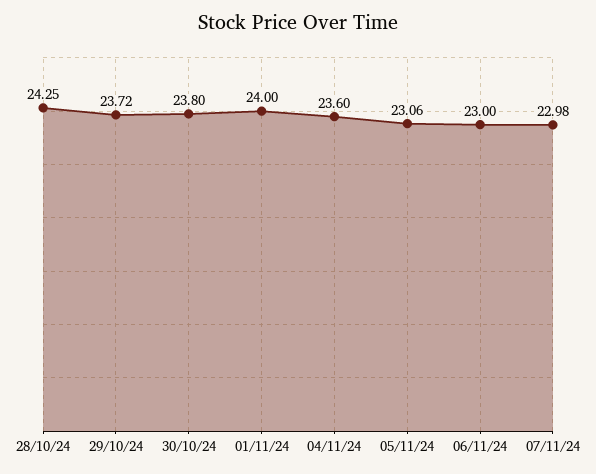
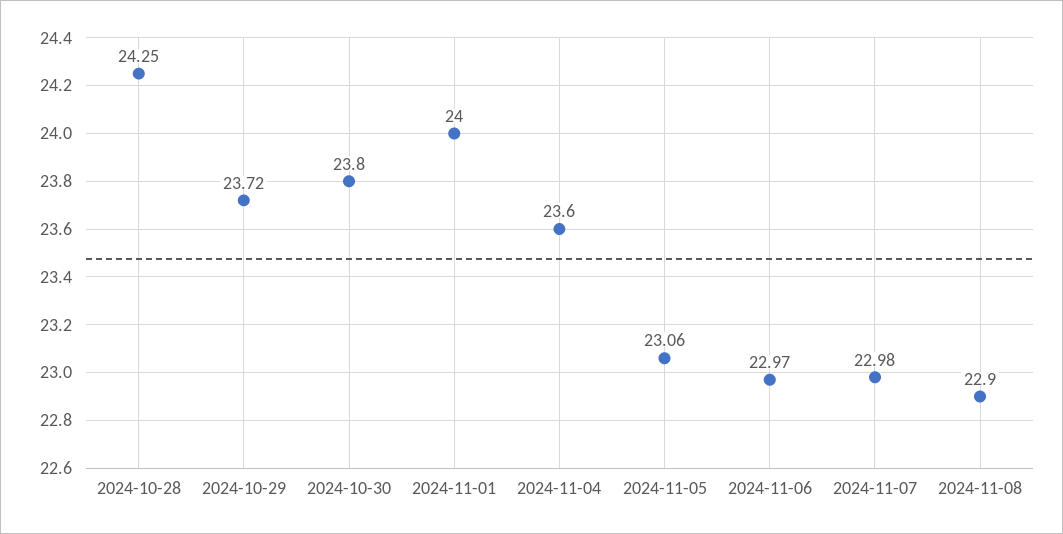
06/11/24: 23 -> 22.97
2024-11-08: none -> 22.9

